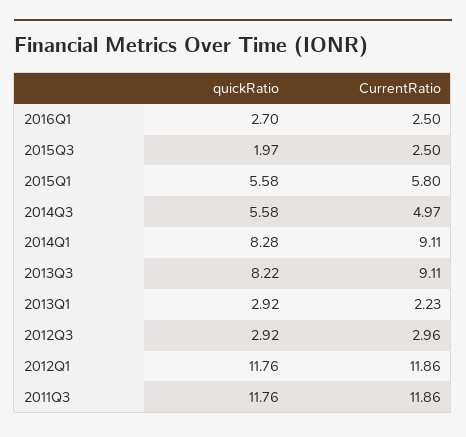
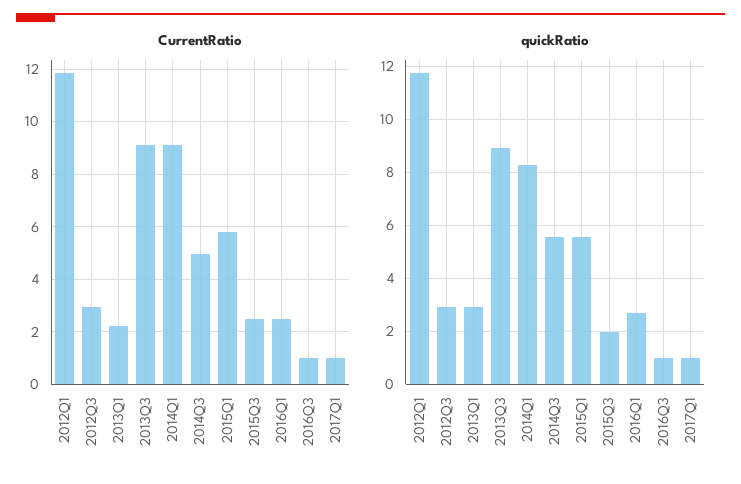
quickRatio, 2013Q3: 8.22 -> 9
quickRatio, 2011Q3: 11.76 -> none
CurrentRatio, 2011Q3: 11.86 -> none
CurrentRatio, 2016Q3: none -> 1
CurrentRatio, 2017Q1: none -> 1
quickRatio, 2016Q3: none -> 1
quickRatio, 2017Q1: none -> 1

